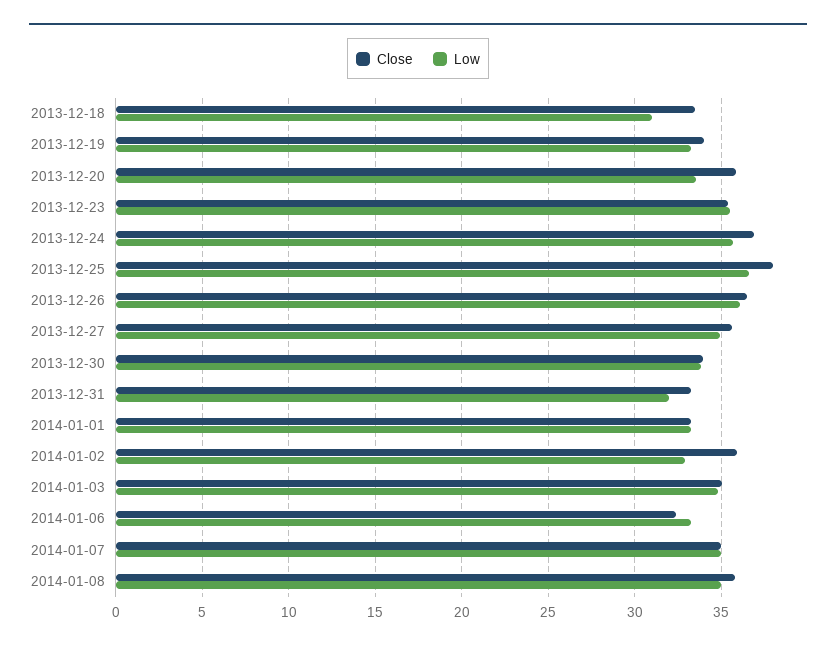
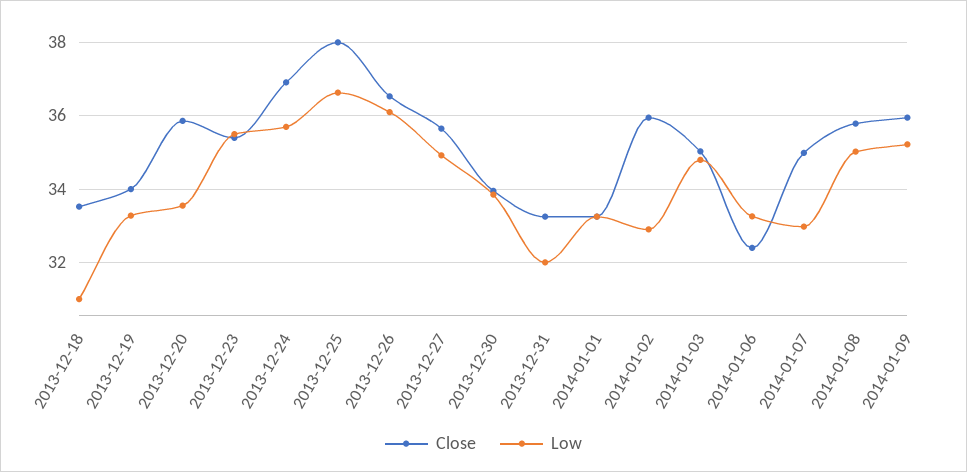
Low, 2014-01-07: 35 -> 33
Close, 2014-01-09: none -> 36
Low, 2014-01-09: none -> 35.2

